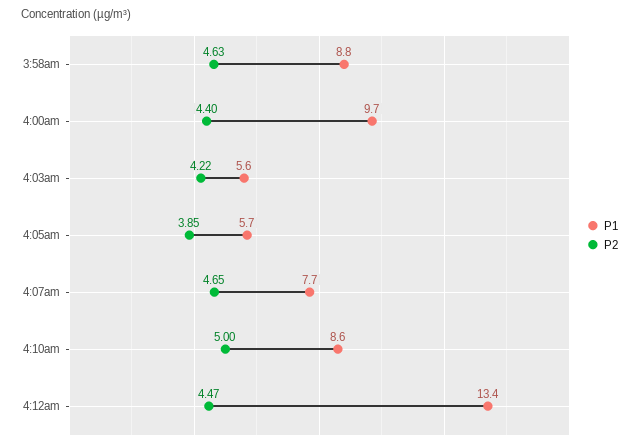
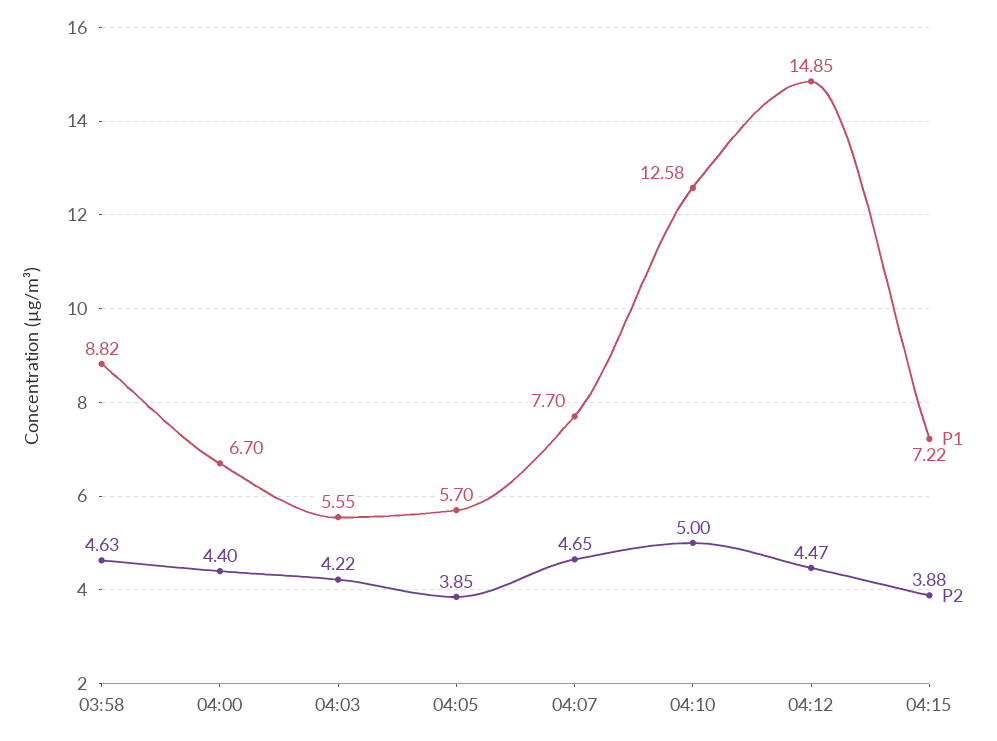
P1, 4:00am: 9.7 -> 6.7
P1, 4:10am: 8.6 -> 12.58
P1, 4:12am: 13.4 -> 14.85
P1, 04:15: none -> 7.22
P2, 04:15: none -> 3.88

